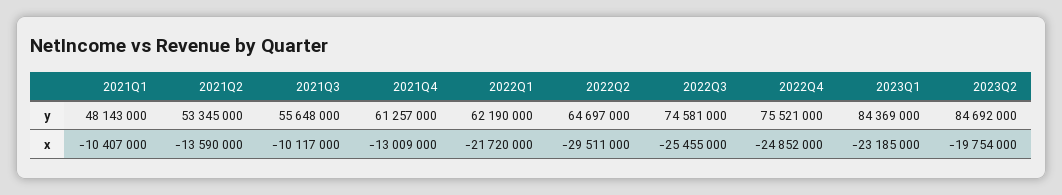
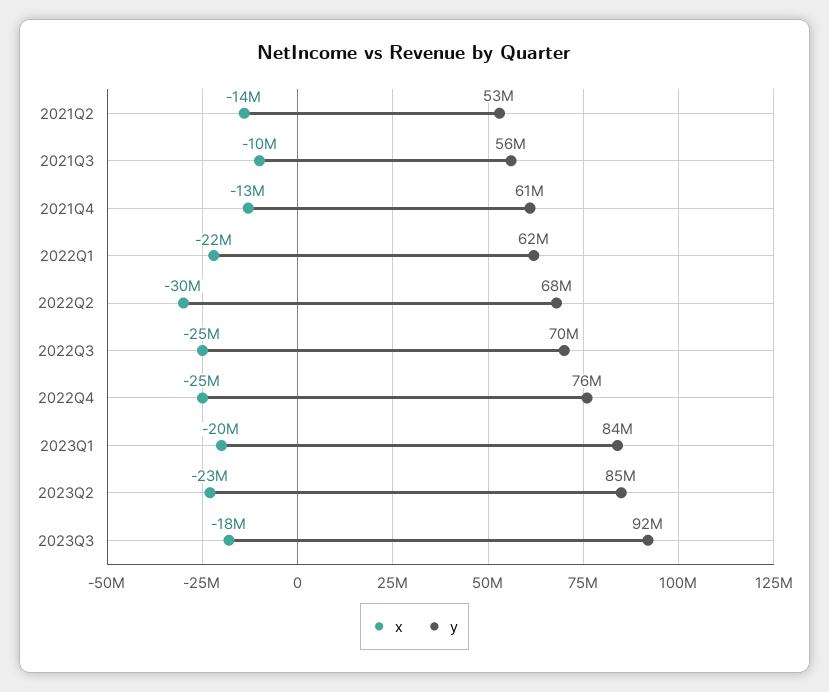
y, 2021Q1: 48143000 -> none
y, 2022Q2: 64697000 -> 68000000
y, 2022Q3: 74581000 -> 70000000
x, 2021Q1: -10407000 -> none
x, 2023Q1: -23185000 -> -20000000
x, 2023Q2: -19754000 -> -23000000
x, 2023Q3: none -> -18000000
y, 2023Q3: none -> 92000000

